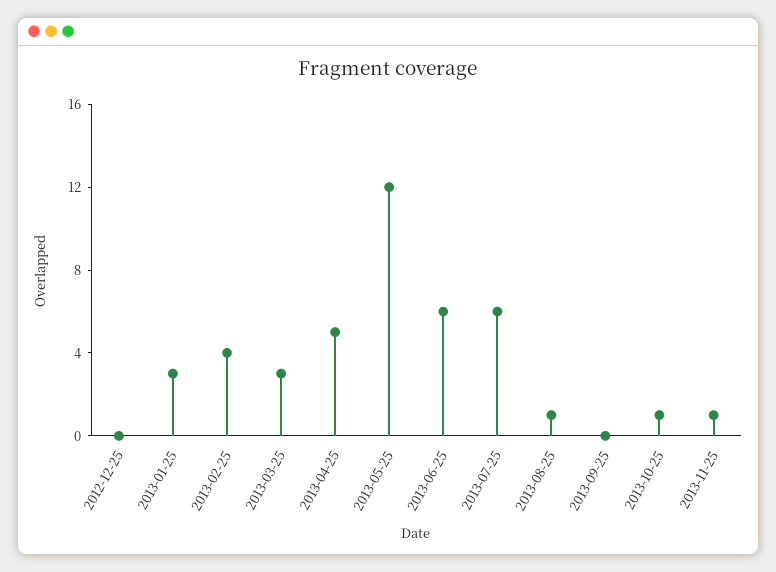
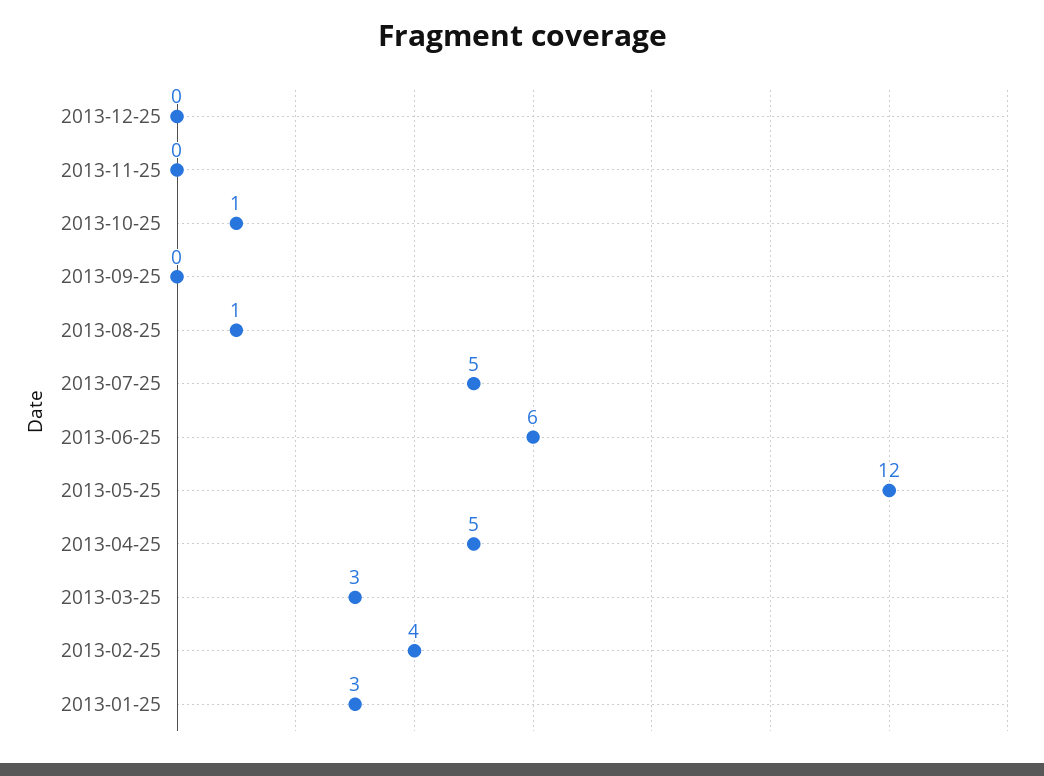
2012-12-25: 0 -> none
2013-07-25: 6 -> 5
2013-11-25: 1 -> 0
2013-12-25: none -> 0

